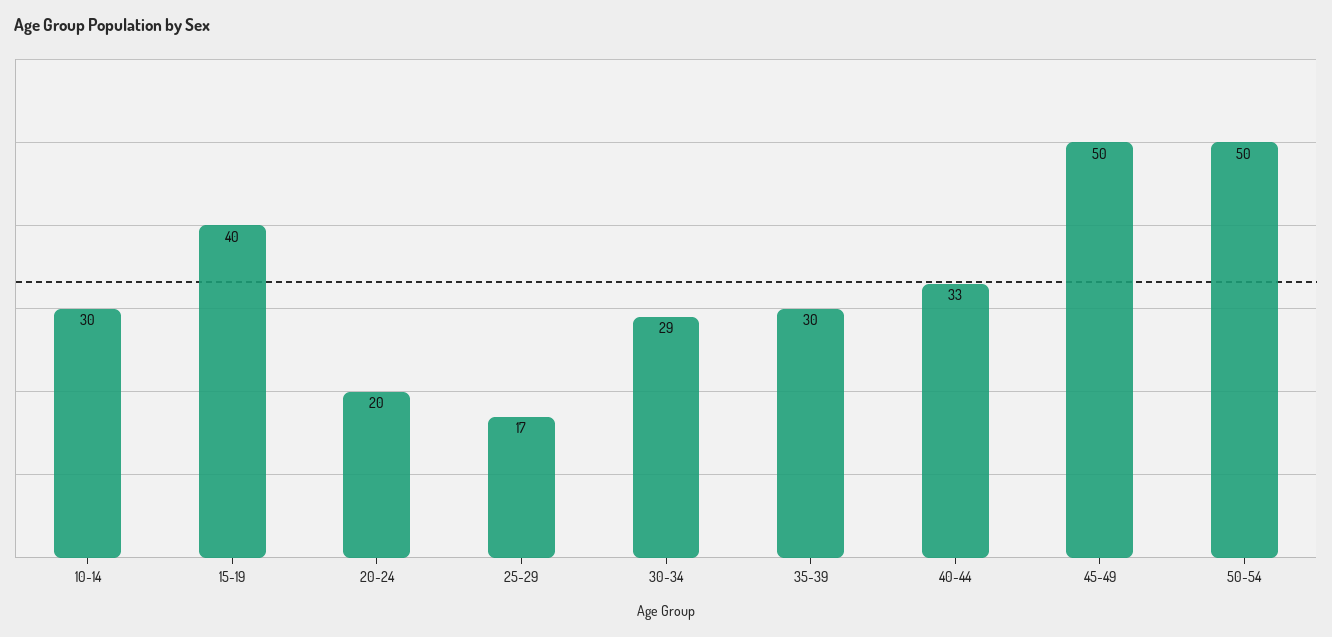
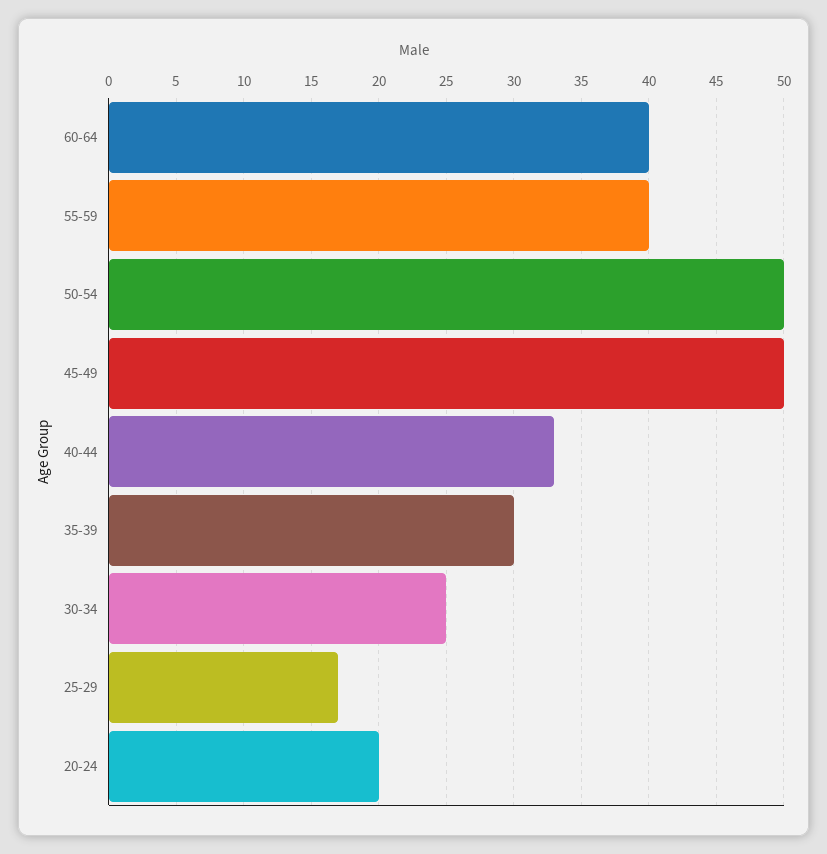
10-14: 30 -> none
15-19: 40 -> none
30-34: 29 -> 25
60-64: none -> 40
55-59: none -> 40

